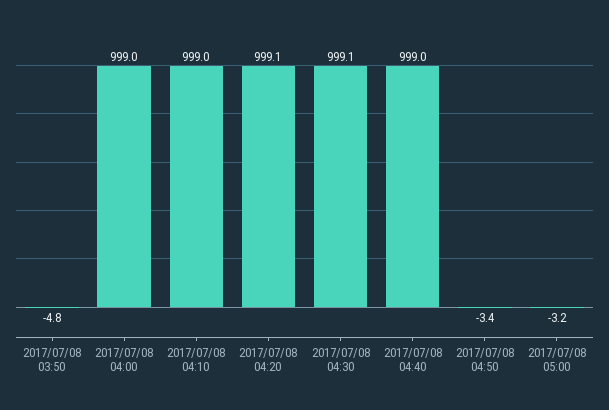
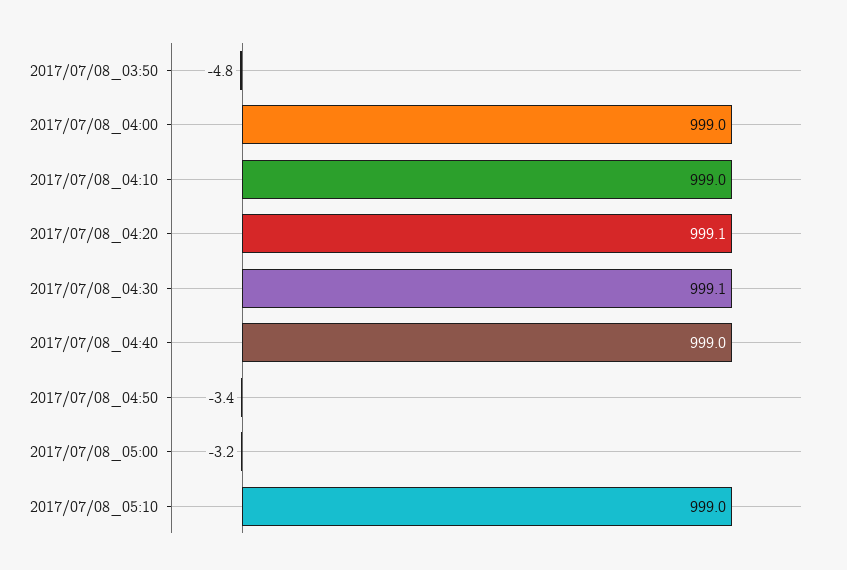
2017/07/08_05:10: none -> 999

